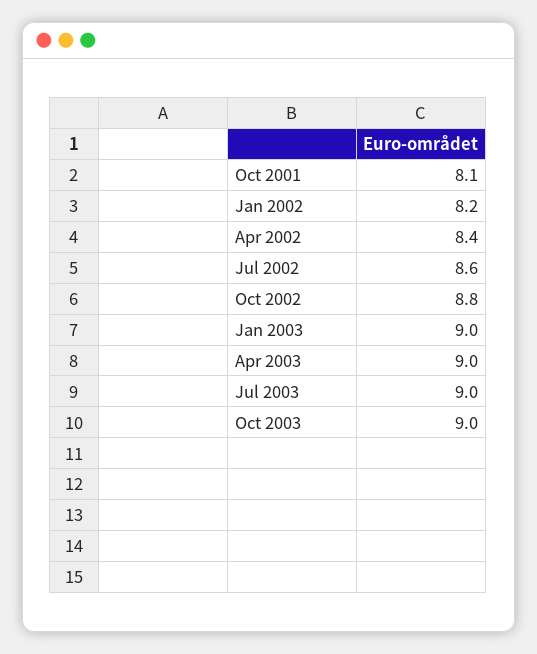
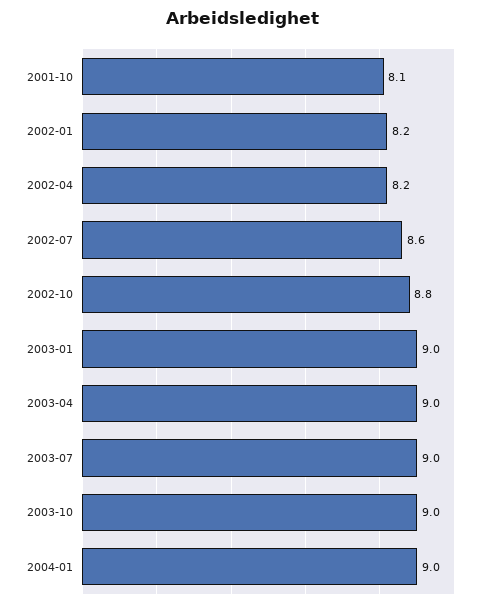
Apr 2002: 8.4 -> 8.2
2004-01: none -> 9

